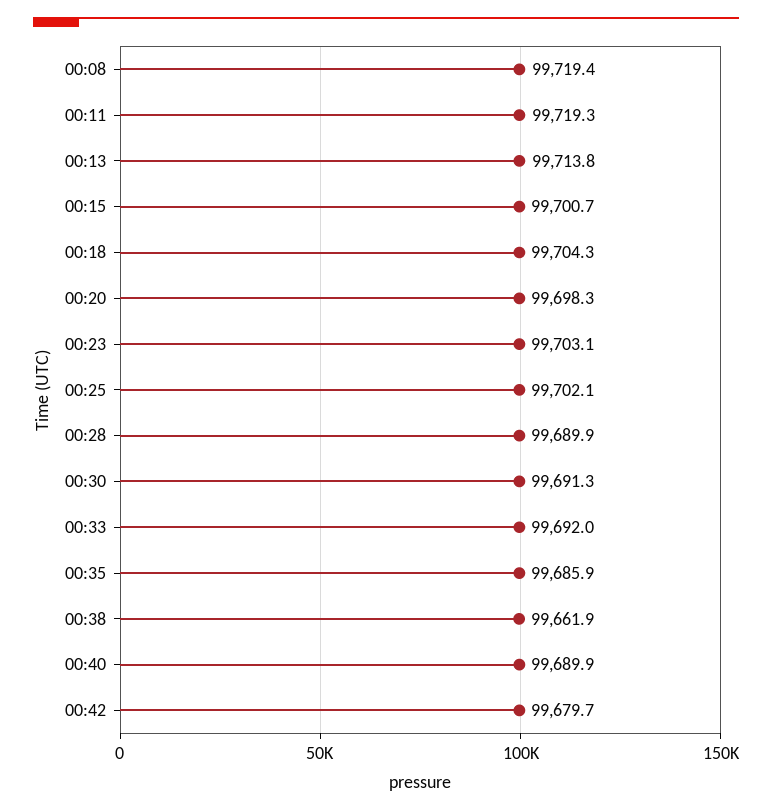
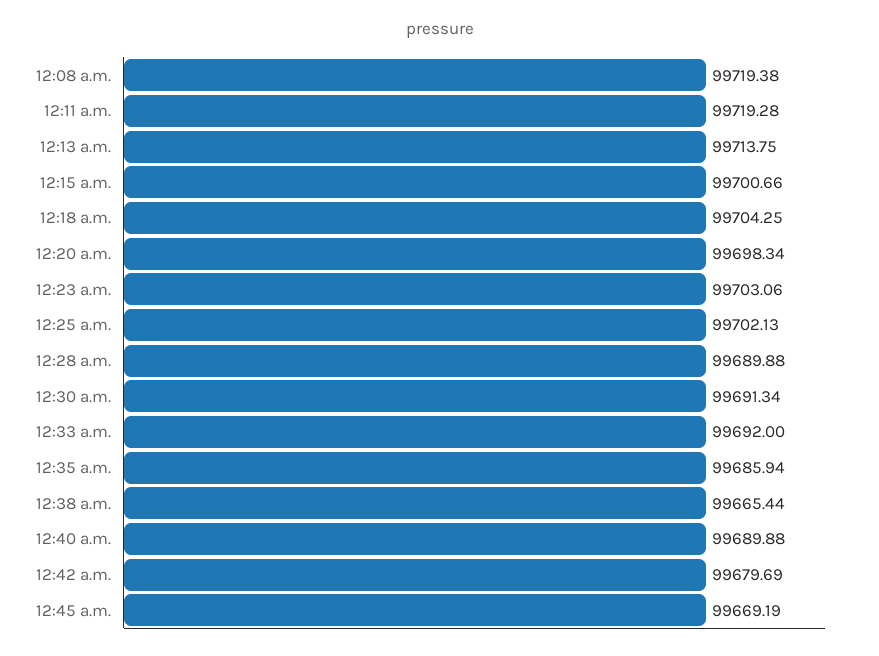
00:38: 99661.9 -> 99665.44
12:45 a.m.: none -> 99669.19

